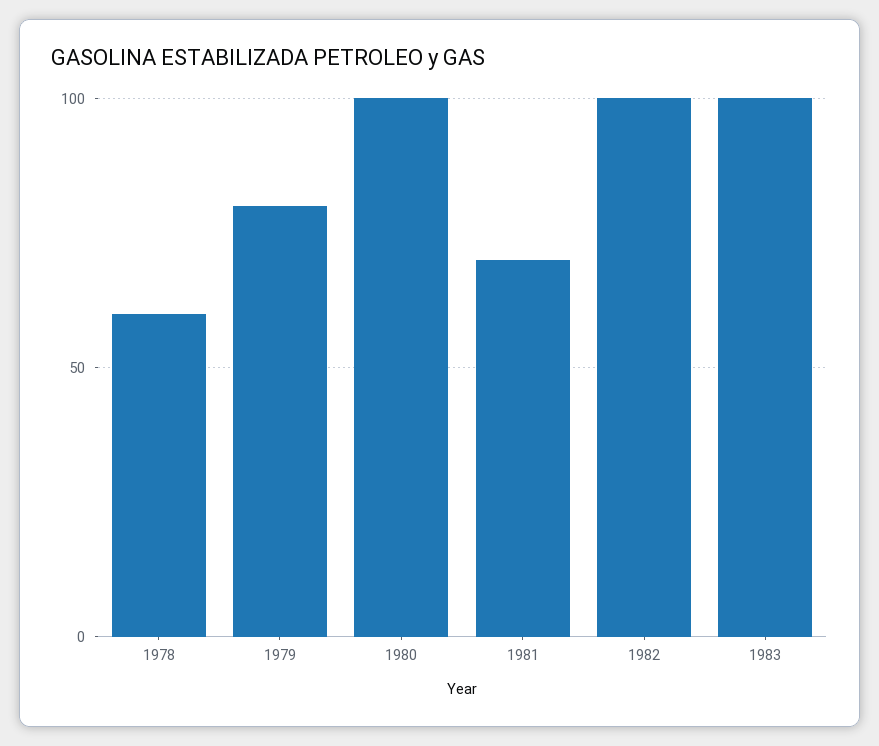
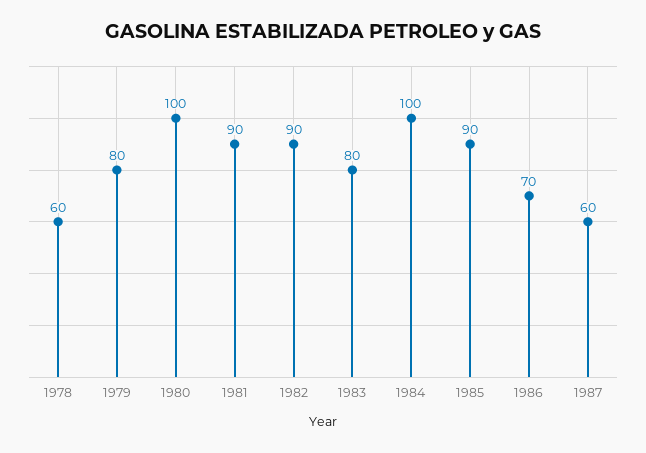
1981: 70 -> 90
1982: 100 -> 90
1983: 100 -> 80
1984: none -> 100
1985: none -> 90
1986: none -> 70
1987: none -> 60

